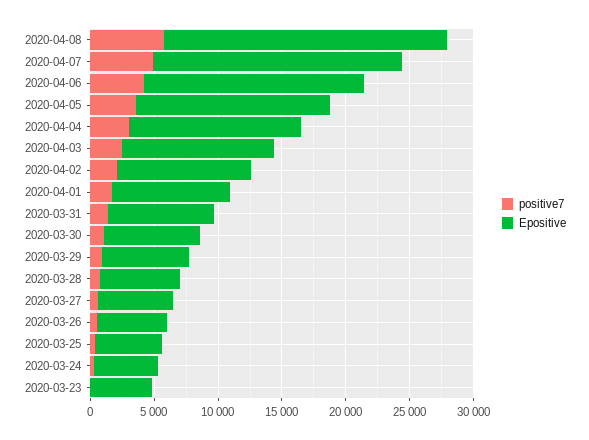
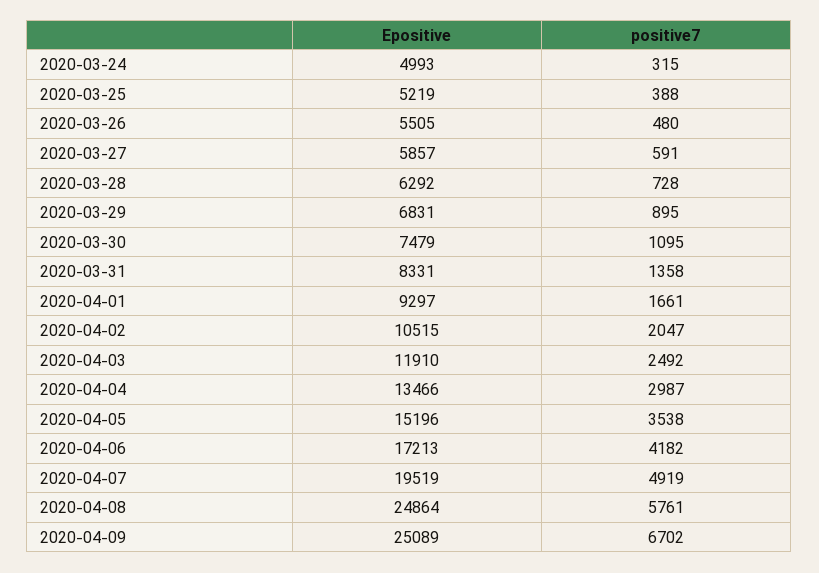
Epositive, 2020-04-08: 22000 -> 24864
positive7, 2020-03-23: 0 -> none
Epositive, 2020-03-23: 5000 -> none
Epositive, 2020-04-09: none -> 25089
positive7, 2020-04-09: none -> 6702

